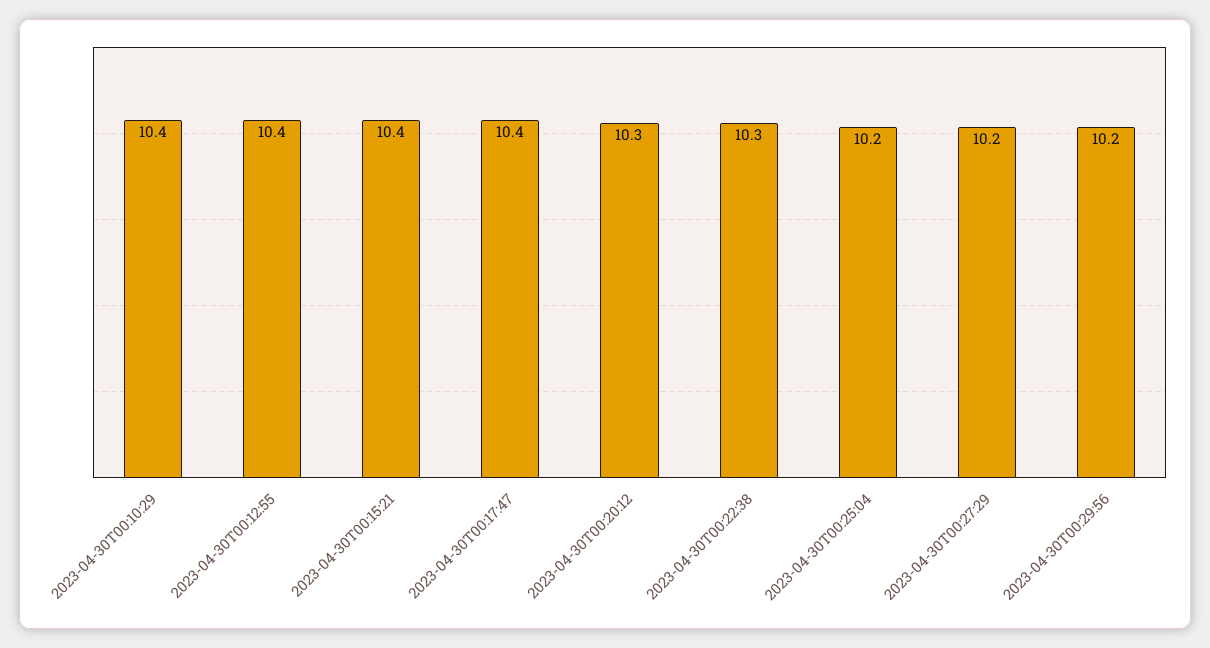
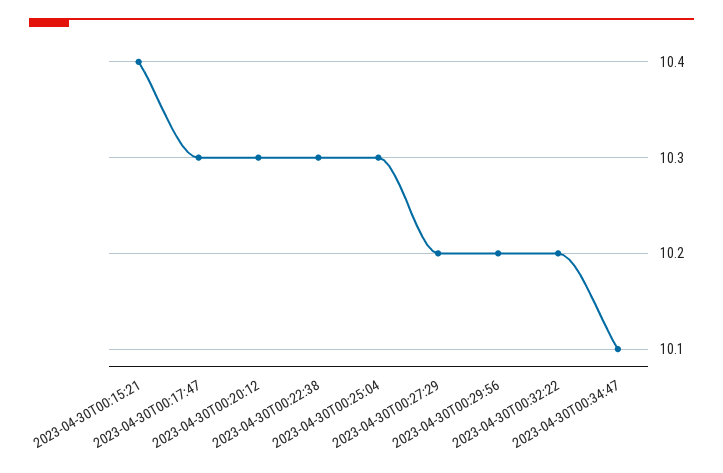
2023-04-30T00:10:29: 10.4 -> none
2023-04-30T00:12:55: 10.4 -> none
2023-04-30T00:17:47: 10.4 -> 10.3
2023-04-30T00:25:04: 10.2 -> 10.3
2023-04-30T00:32:22: none -> 10.2
2023-04-30T00:34:47: none -> 10.1

